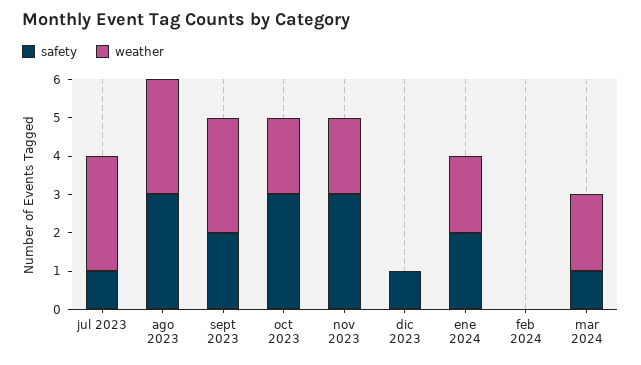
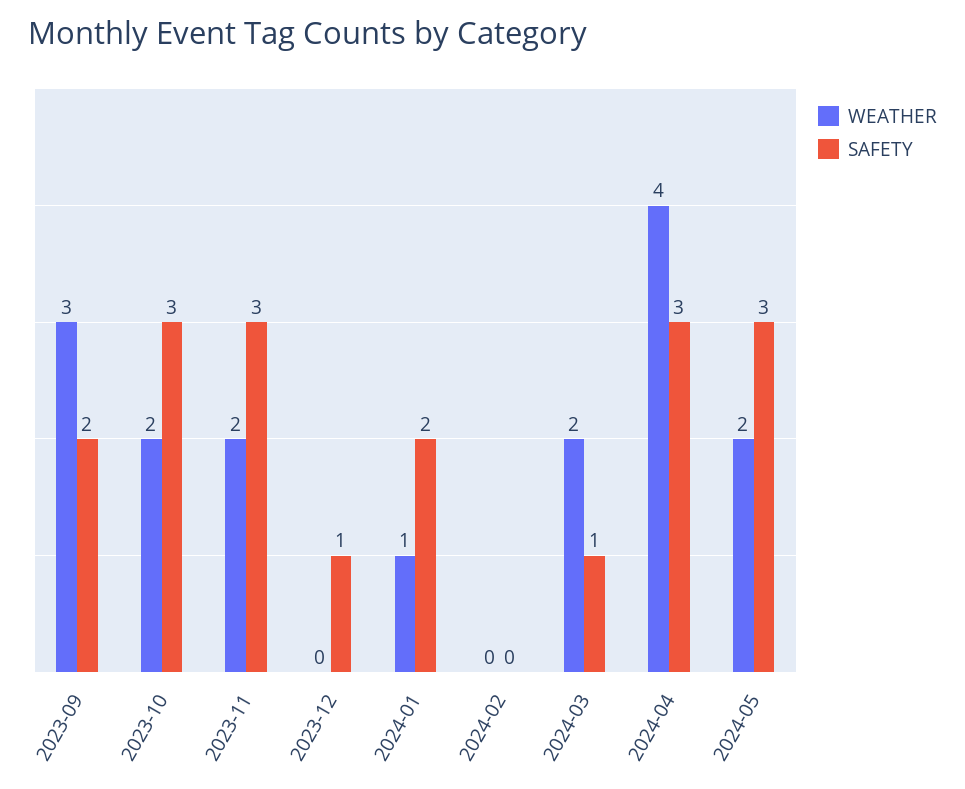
safety, jul 2023: 1 -> none
weather, jul 2023: 3 -> none
safety, ago 2023: 3 -> none
weather, ago 2023: 3 -> none
weather, ene 2024: 2 -> 1
weather, 2024-04: none -> 4
safety, 2024-04: none -> 3
weather, 2024-05: none -> 2
safety, 2024-05: none -> 3

